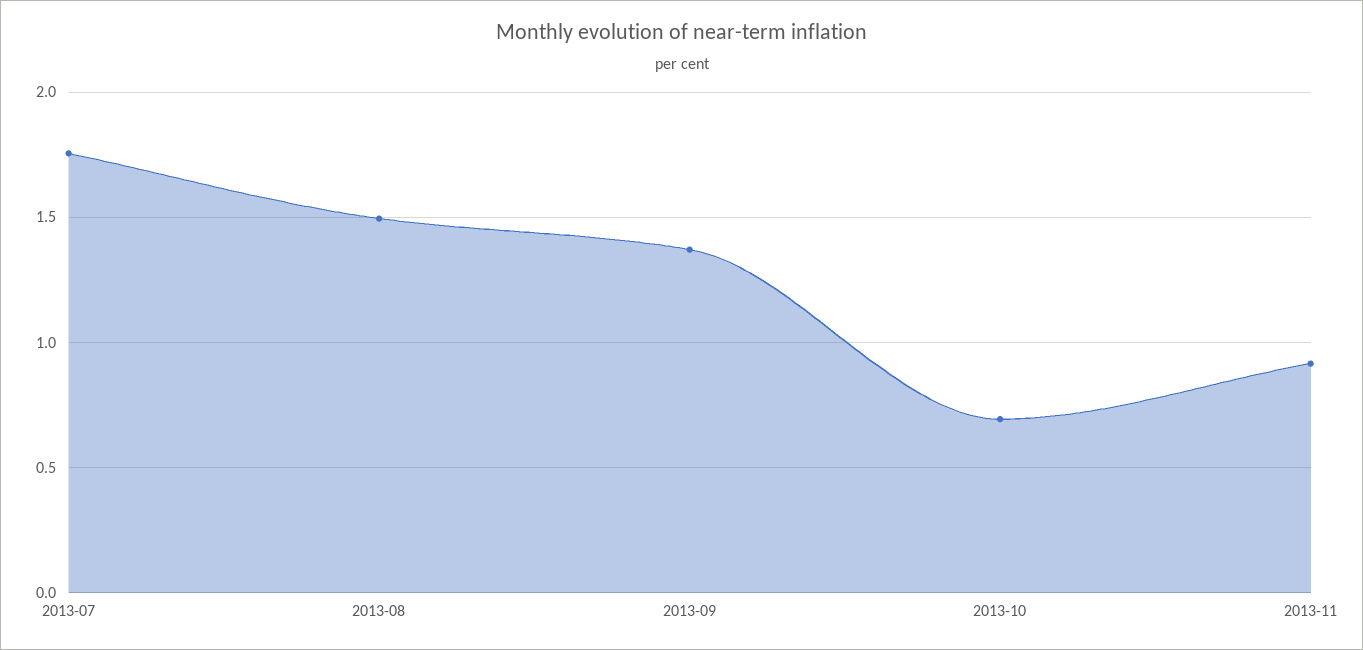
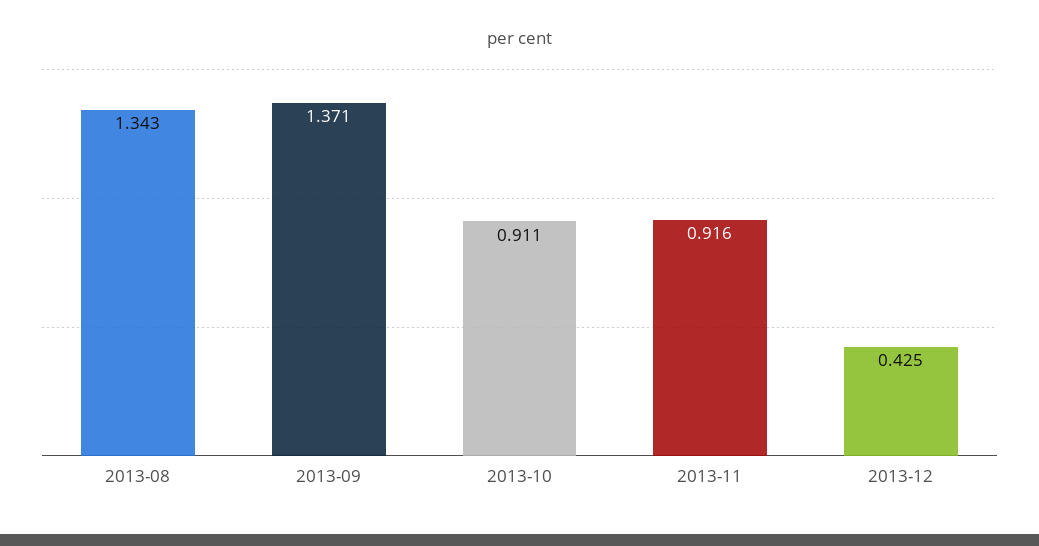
2013-07: 1.75 -> none
2013-08: 1.5 -> 1.343
2013-10: 0.7 -> 0.911
2013-12: none -> 0.425

